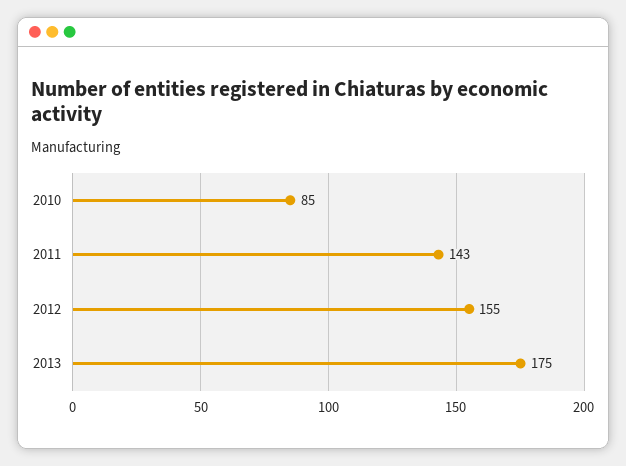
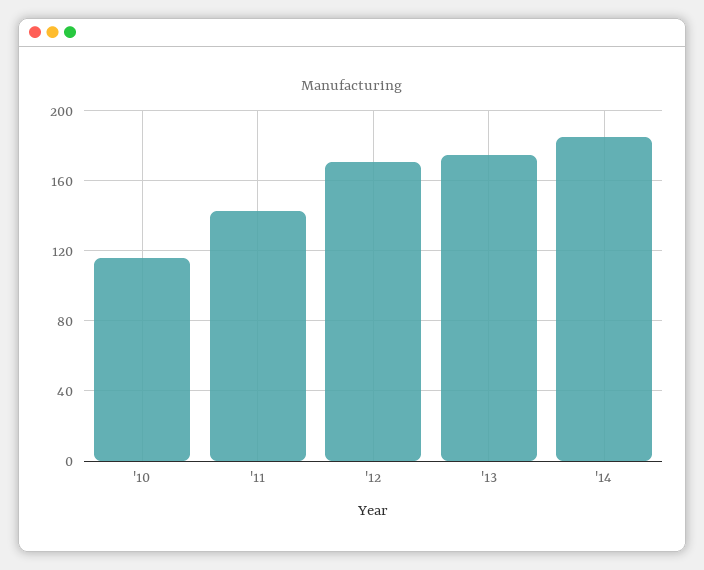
2010: 85 -> 115
2012: 155 -> 170
'14: none -> 185

